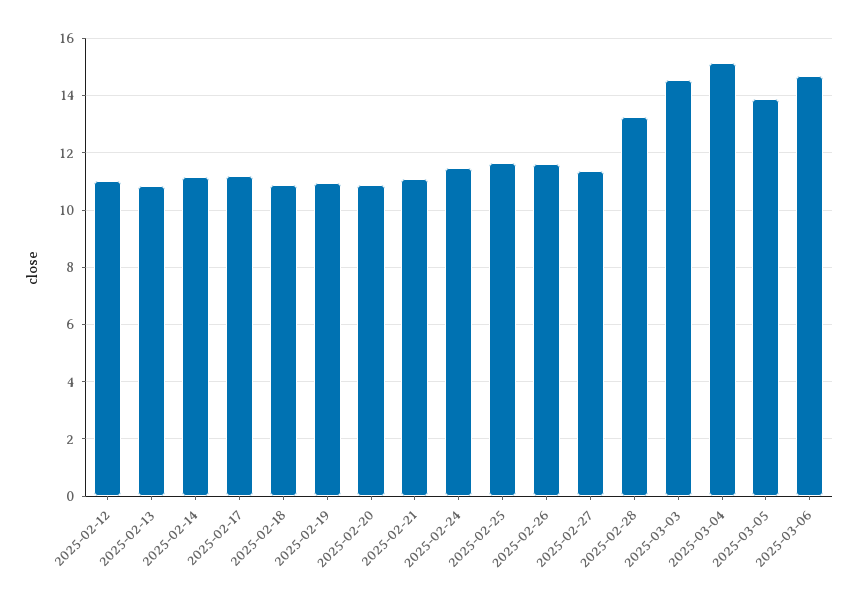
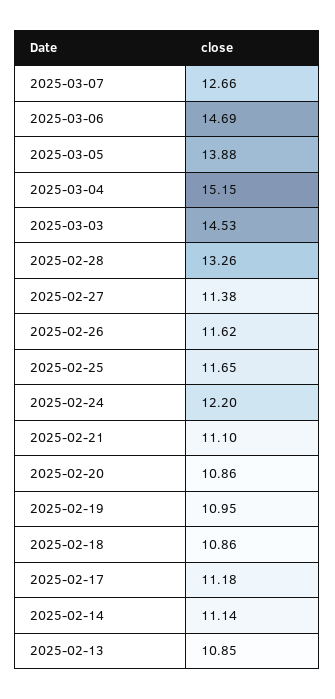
2025-02-12: 11 -> none
2025-02-24: 11.5 -> 12.2
2025-03-07: none -> 12.66

